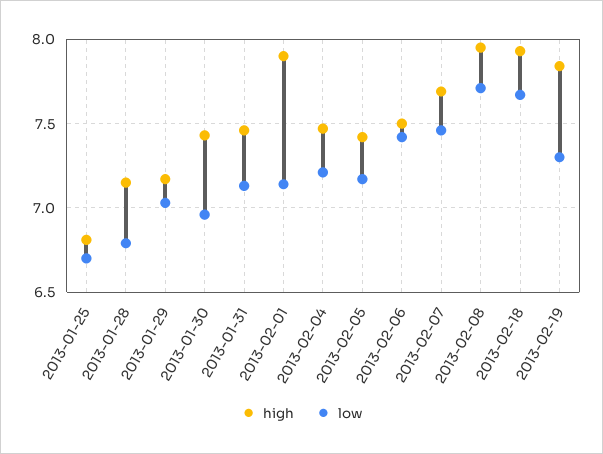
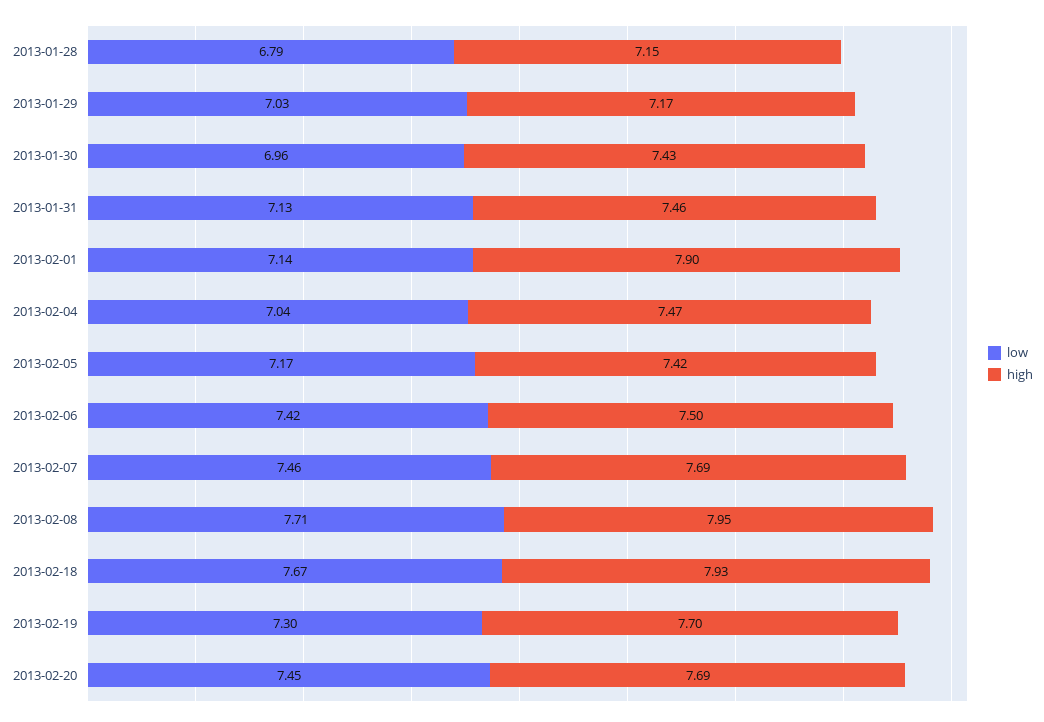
high, 2013-01-25: 6.8 -> none
low, 2013-01-25: 6.7 -> none
low, 2013-02-04: 7.2 -> 7.04
high, 2013-02-19: 7.85 -> 7.7
low, 2013-02-20: none -> 7.45
high, 2013-02-20: none -> 7.69

